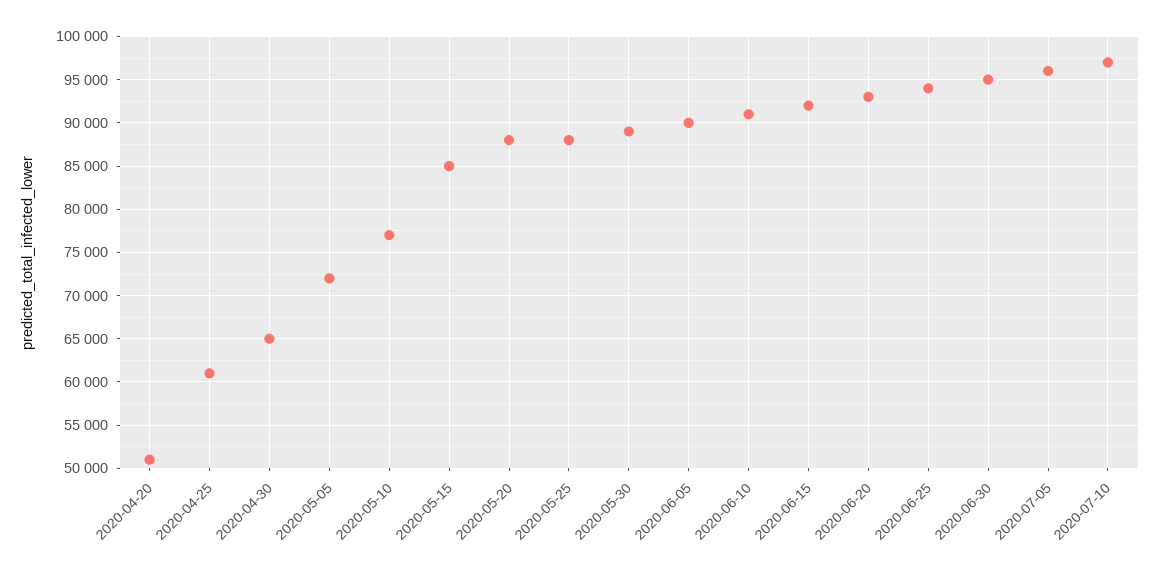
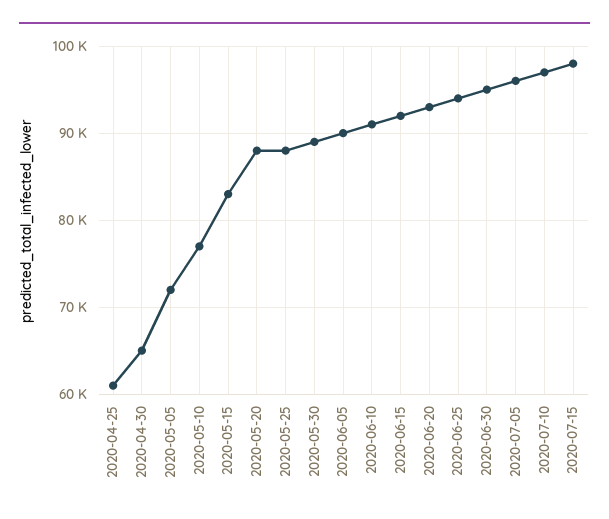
2020-04-20: 51000 -> none
2020-05-15: 85000 -> 83000
2020-07-15: none -> 98000

